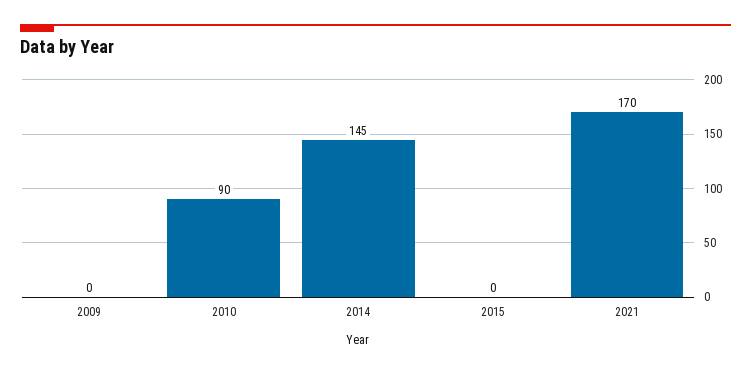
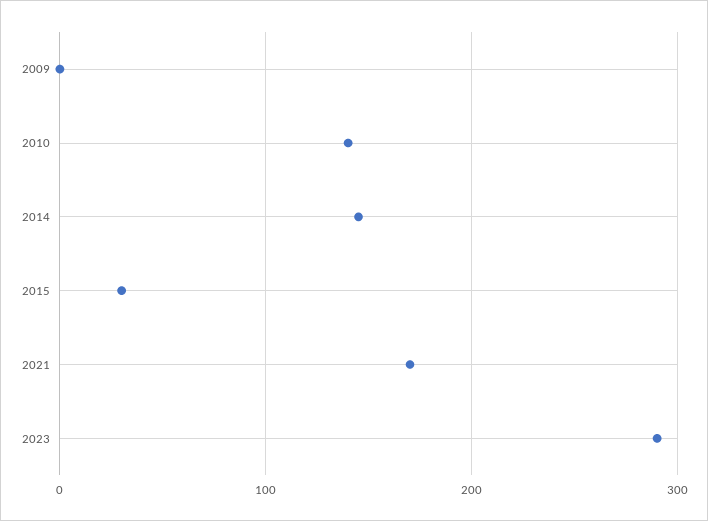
2010: 90 -> 140
2015: 0 -> 30
2023: none -> 290

